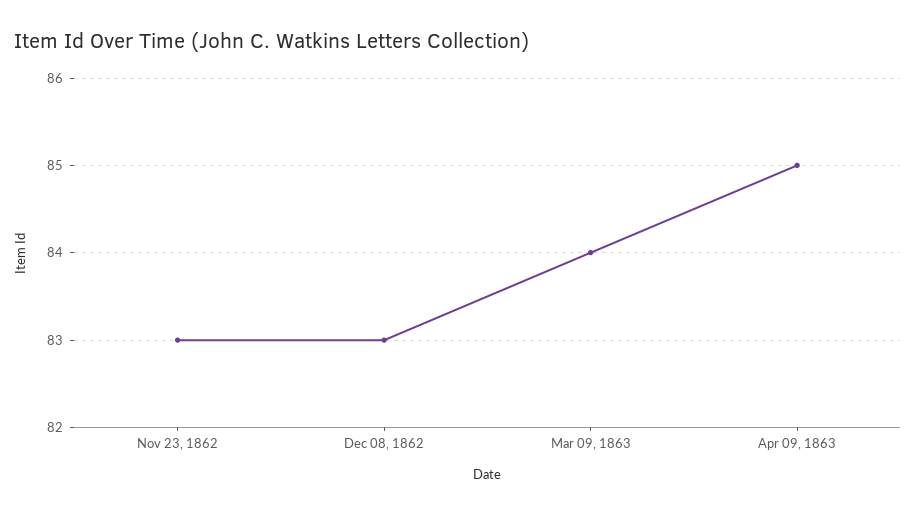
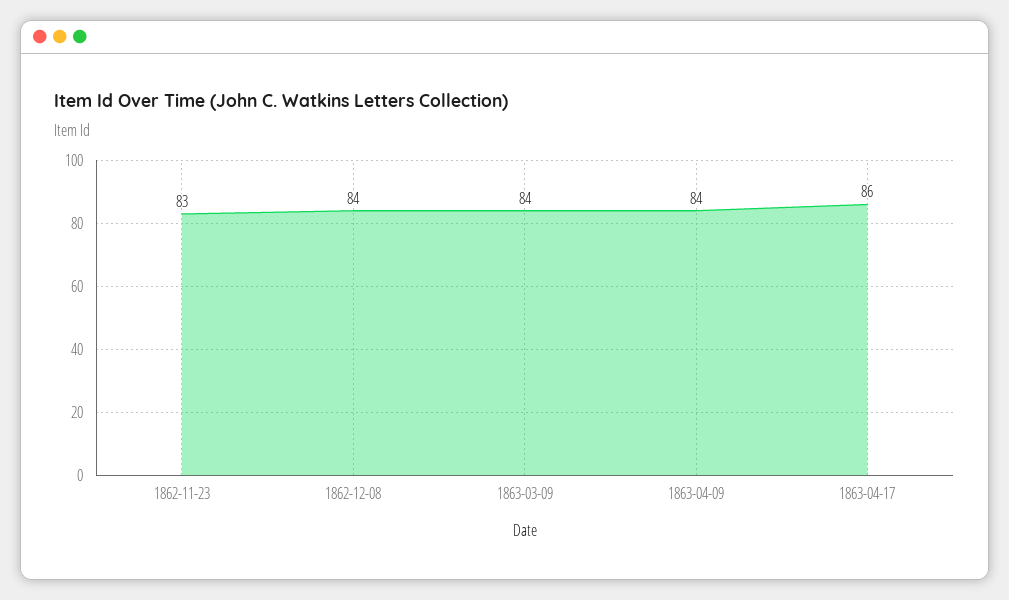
Dec 08, 1862: 83 -> 84
Apr 09, 1863: 85 -> 84
1863-04-17: none -> 86

